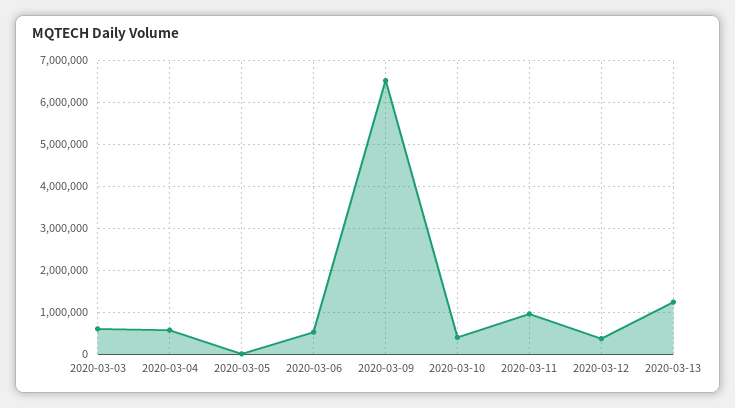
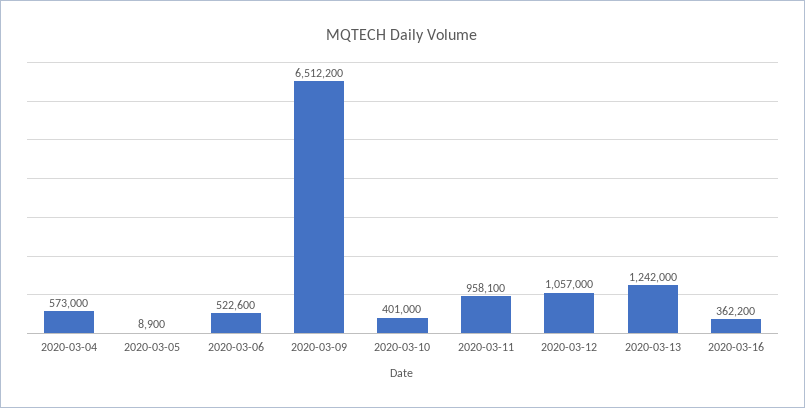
2020-03-03: 600000 -> none
2020-03-12: 400000 -> 1057000
2020-03-16: none -> 362200

